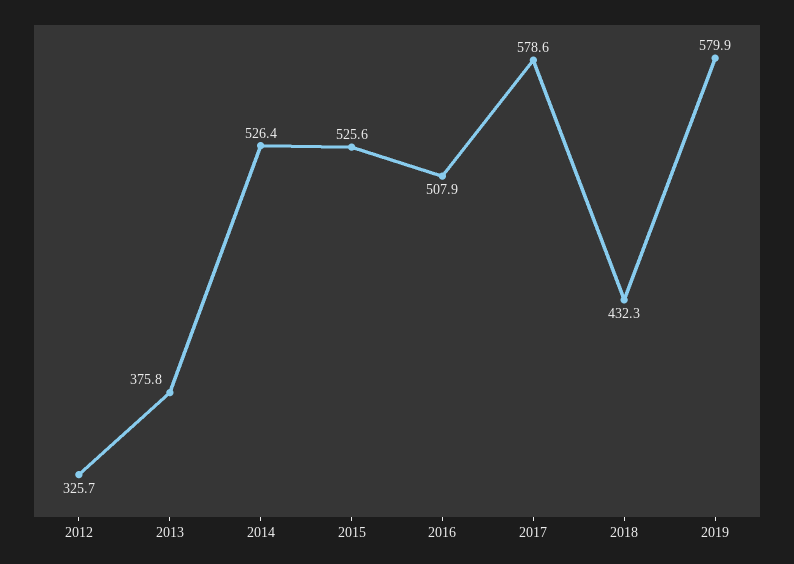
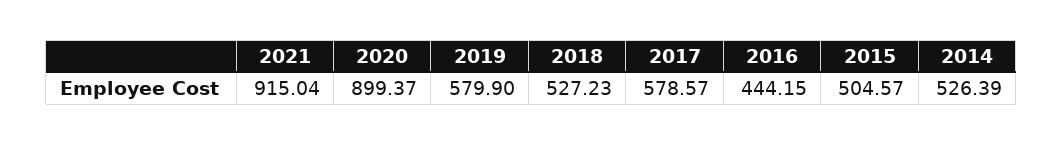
2012: 325.7 -> none
2013: 375.8 -> none
2015: 525.6 -> 504.57
2016: 507.9 -> 444.15
2018: 432.3 -> 527.23
2021: none -> 915.04
2020: none -> 899.37

